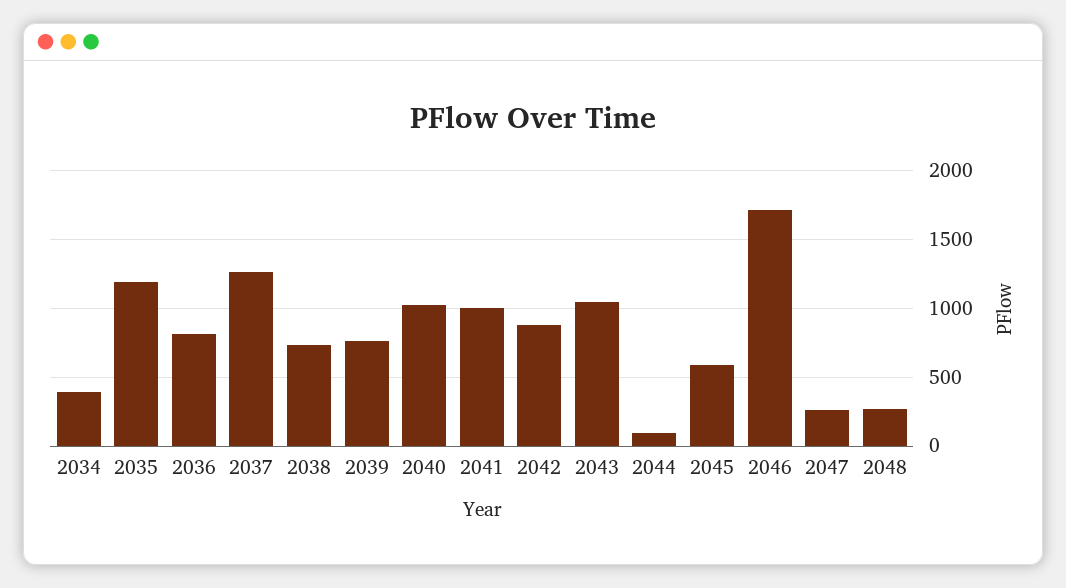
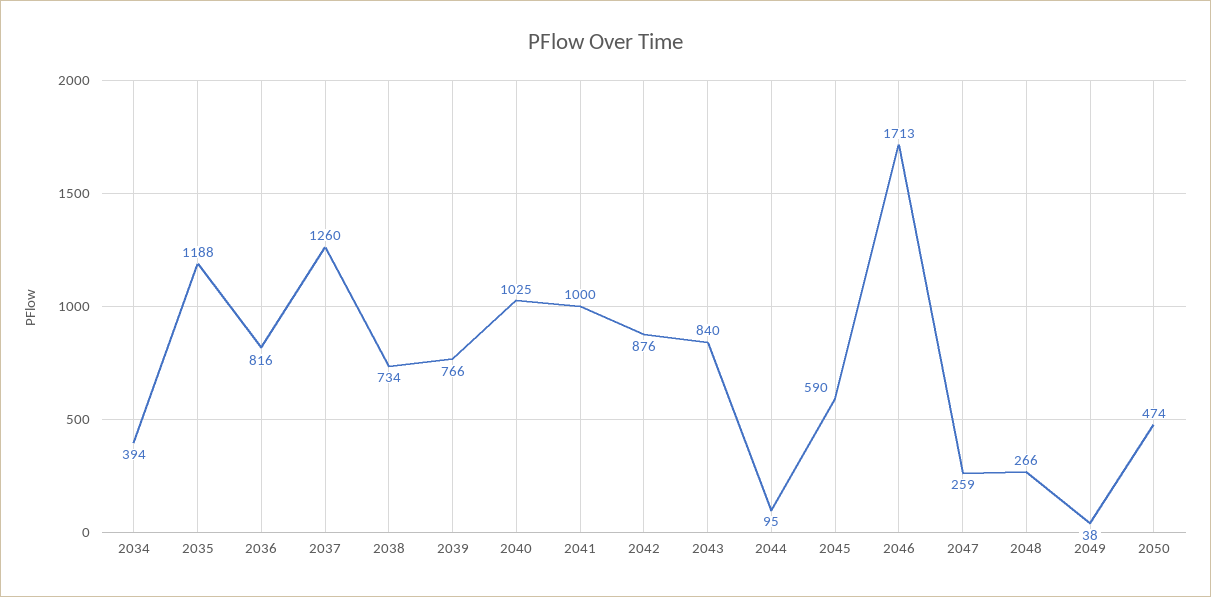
2043: 1050 -> 840
2049: none -> 38
2050: none -> 474

